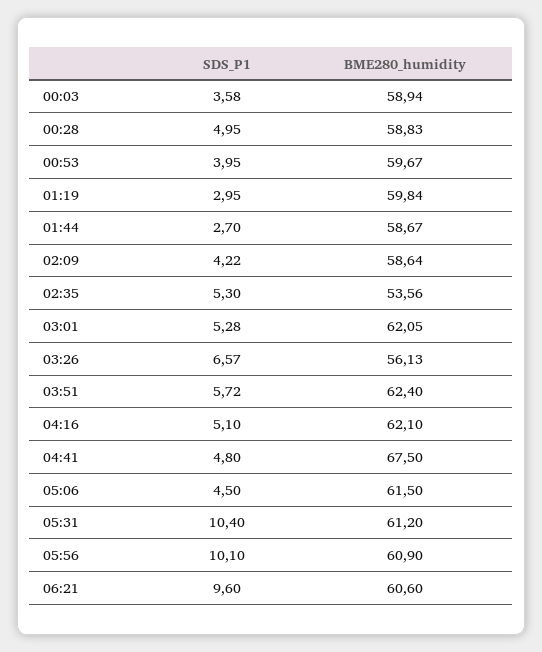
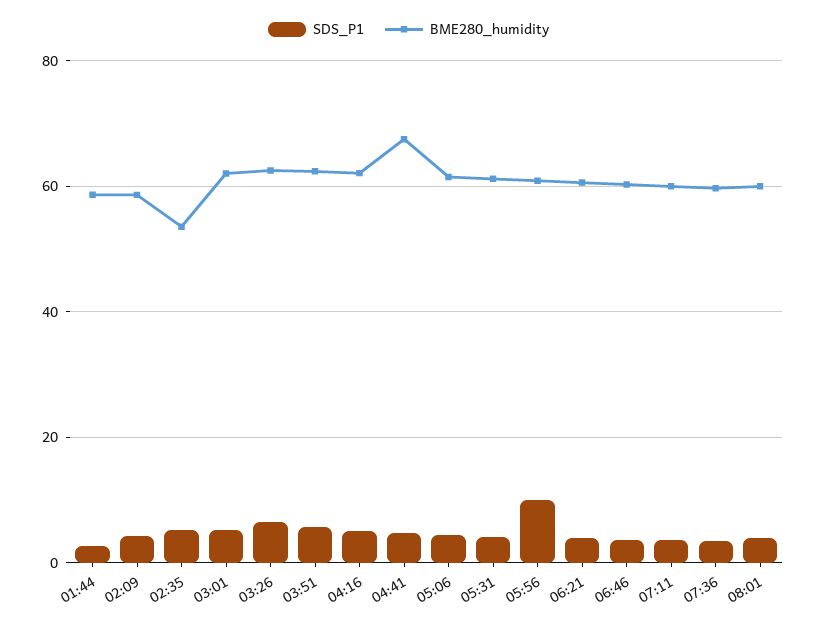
SDS_P1, 00:03: 3.58 -> none
BME280_humidity, 00:03: 58.94 -> none
SDS_P1, 00:28: 4.95 -> none
BME280_humidity, 00:28: 58.83 -> none
SDS_P1, 00:53: 3.95 -> none
BME280_humidity, 00:53: 59.67 -> none
SDS_P1, 01:19: 2.95 -> none
BME280_humidity, 01:19: 59.84 -> none
BME280_humidity, 03:26: 56.13 -> 62
SDS_P1, 05:31: 10.4 -> 4
SDS_P1, 06:21: 9.6 -> 4
SDS_P1, 06:46: none -> 4
BME280_humidity, 06:46: none -> 60
SDS_P1, 07:11: none -> 4
BME280_humidity, 07:11: none -> 60
SDS_P1, 07:36: none -> 4
BME280_humidity, 07:36: none -> 60
SDS_P1, 08:01: none -> 4
BME280_humidity, 08:01: none -> 60

